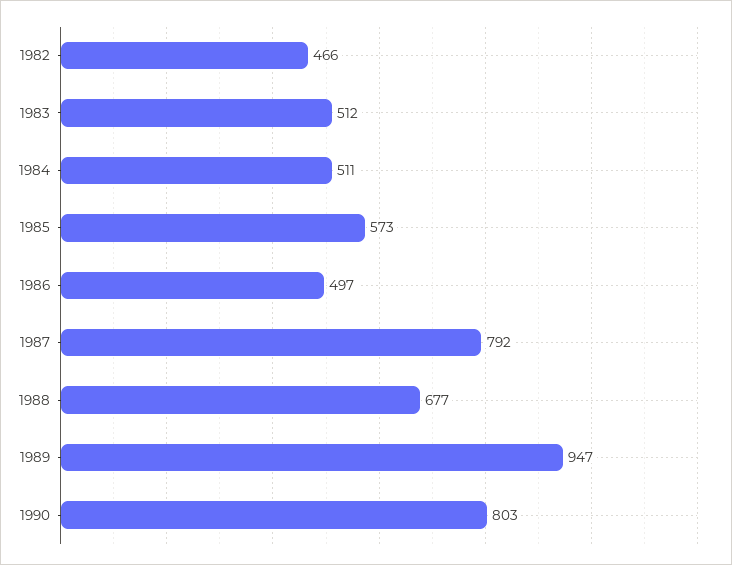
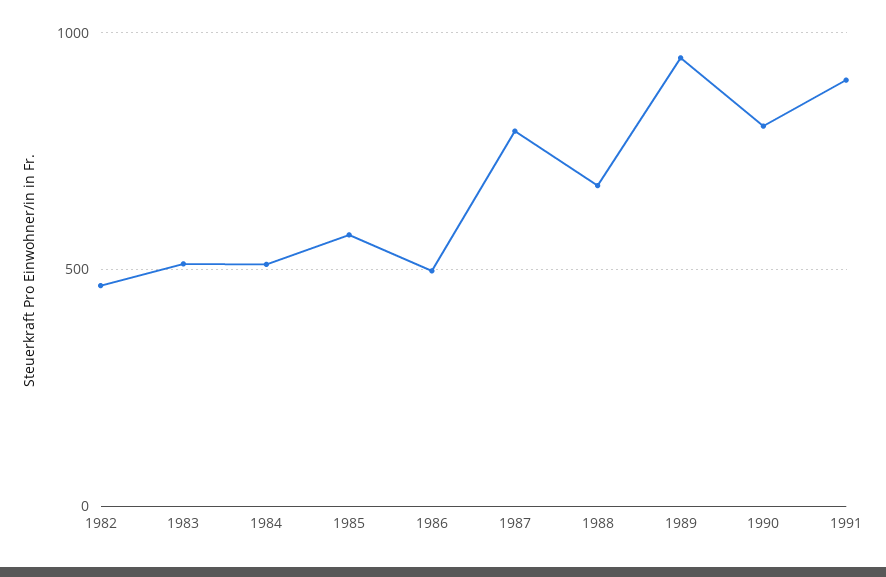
1991: none -> 900

